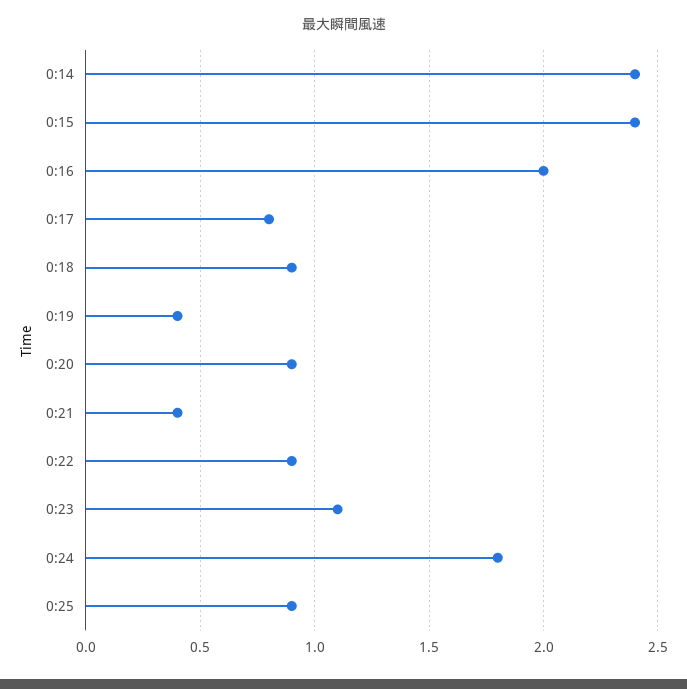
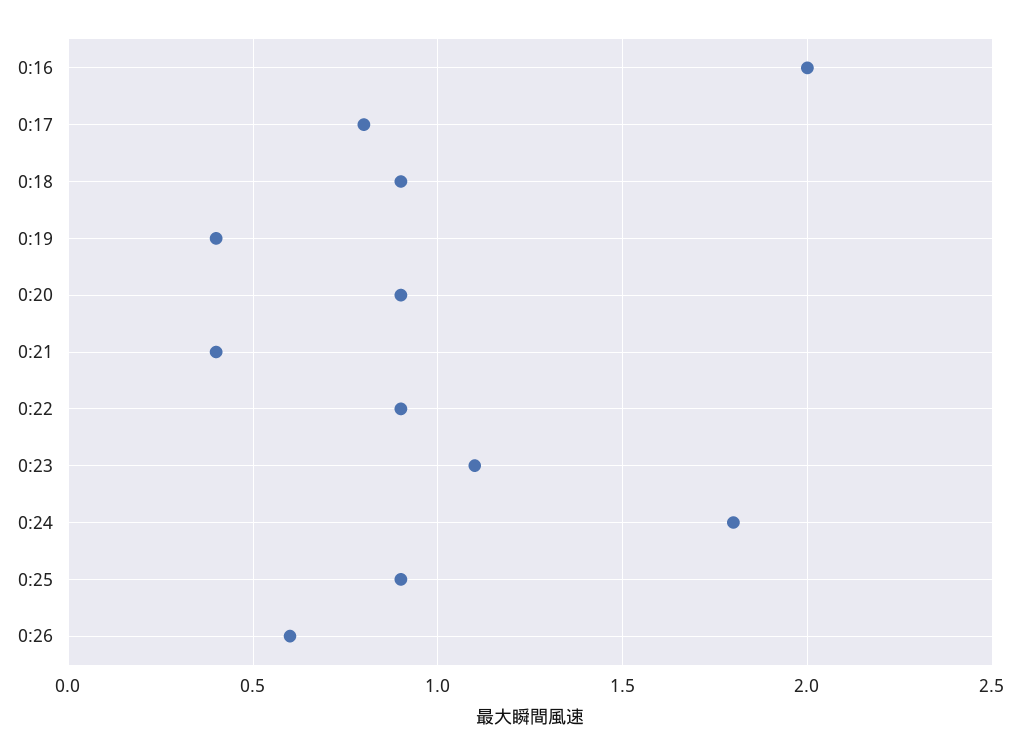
0:14: 2.4 -> none
0:15: 2.4 -> none
0:26: none -> 0.6

